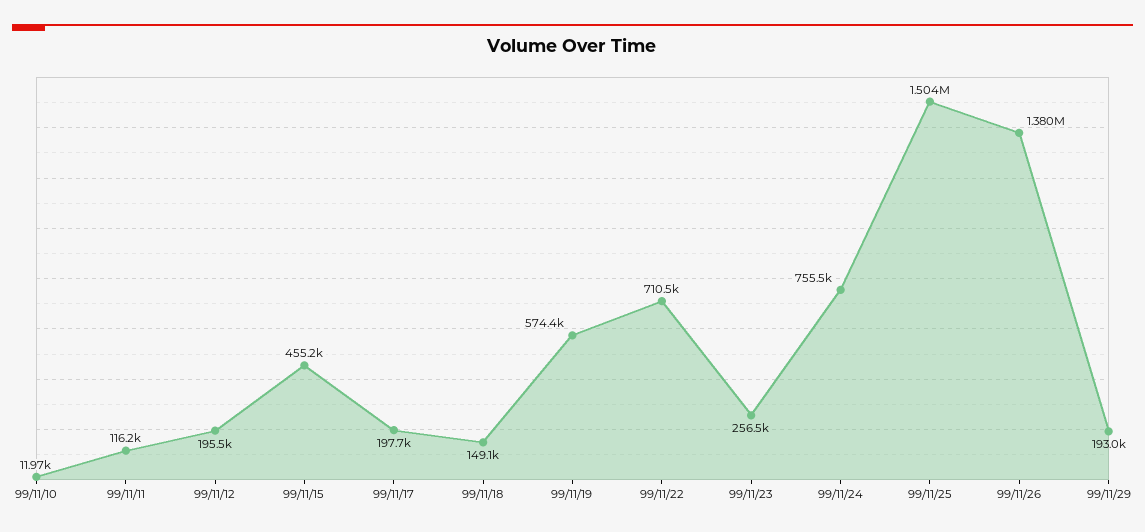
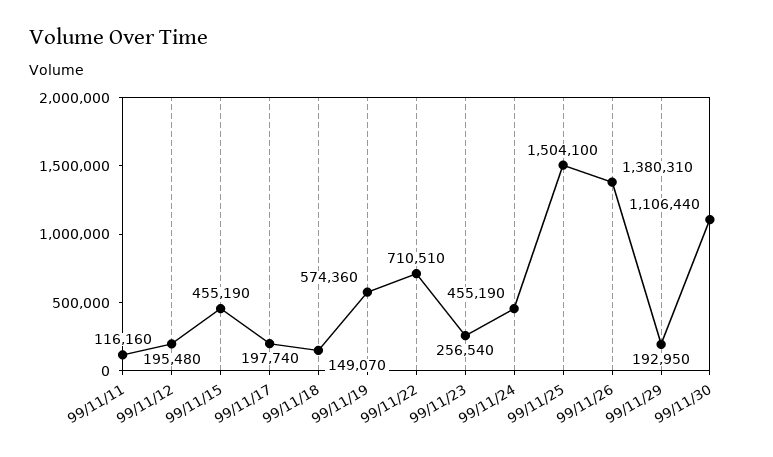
99/11/10: 11970 -> none
99/11/24: 755500 -> 455190
99/11/30: none -> 1106440

